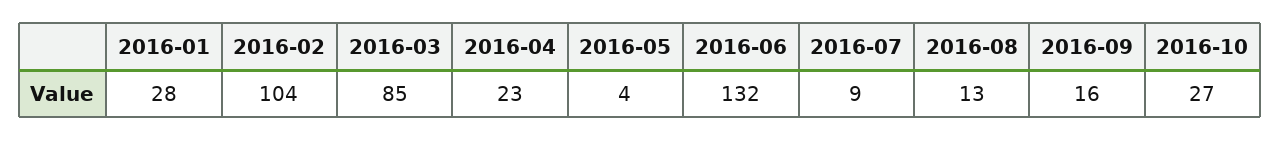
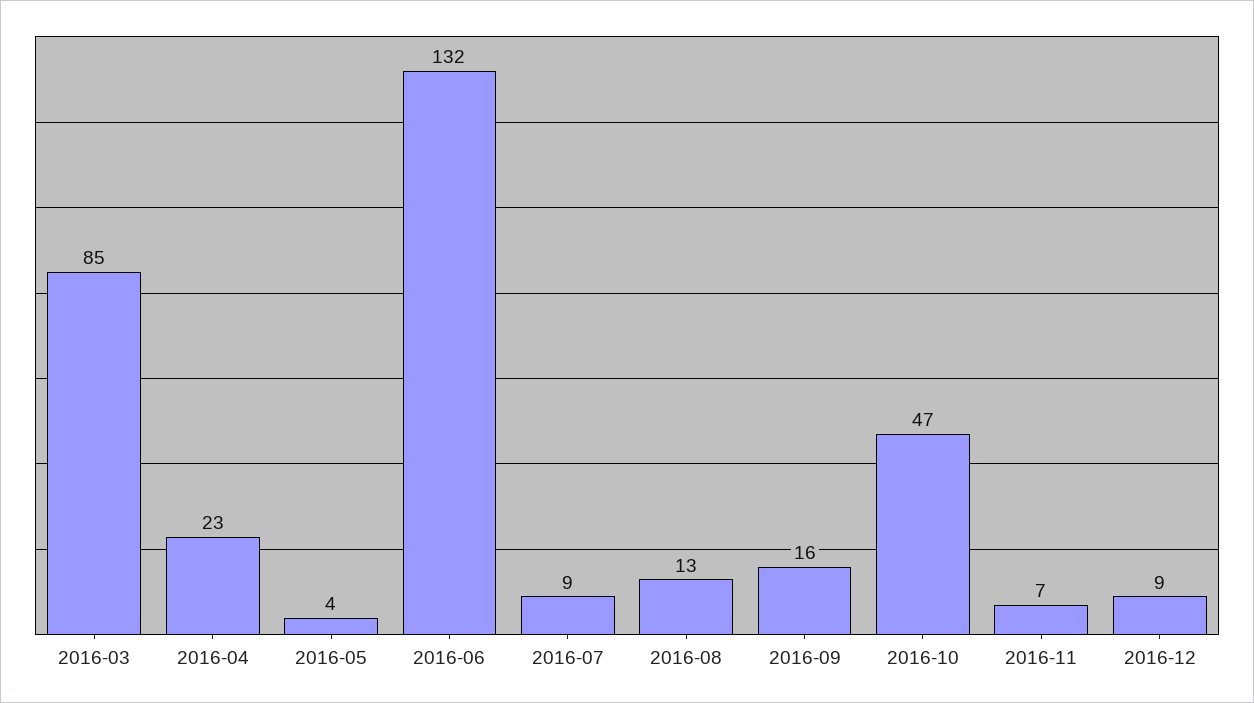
2016-01: 28 -> none
2016-02: 104 -> none
2016-10: 27 -> 47
2016-11: none -> 7
2016-12: none -> 9

